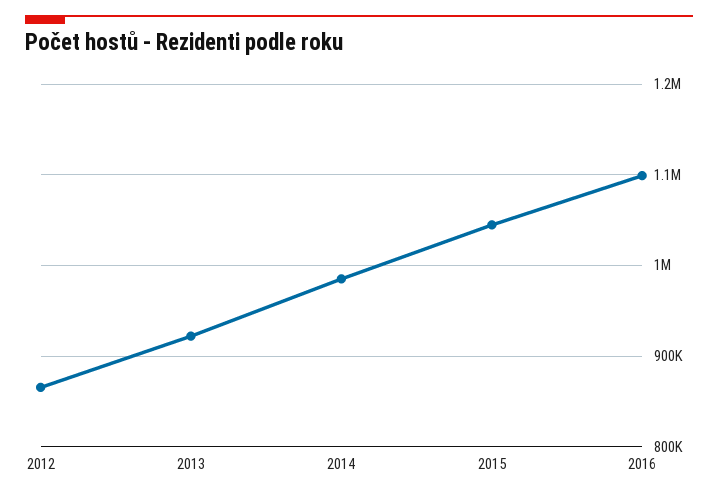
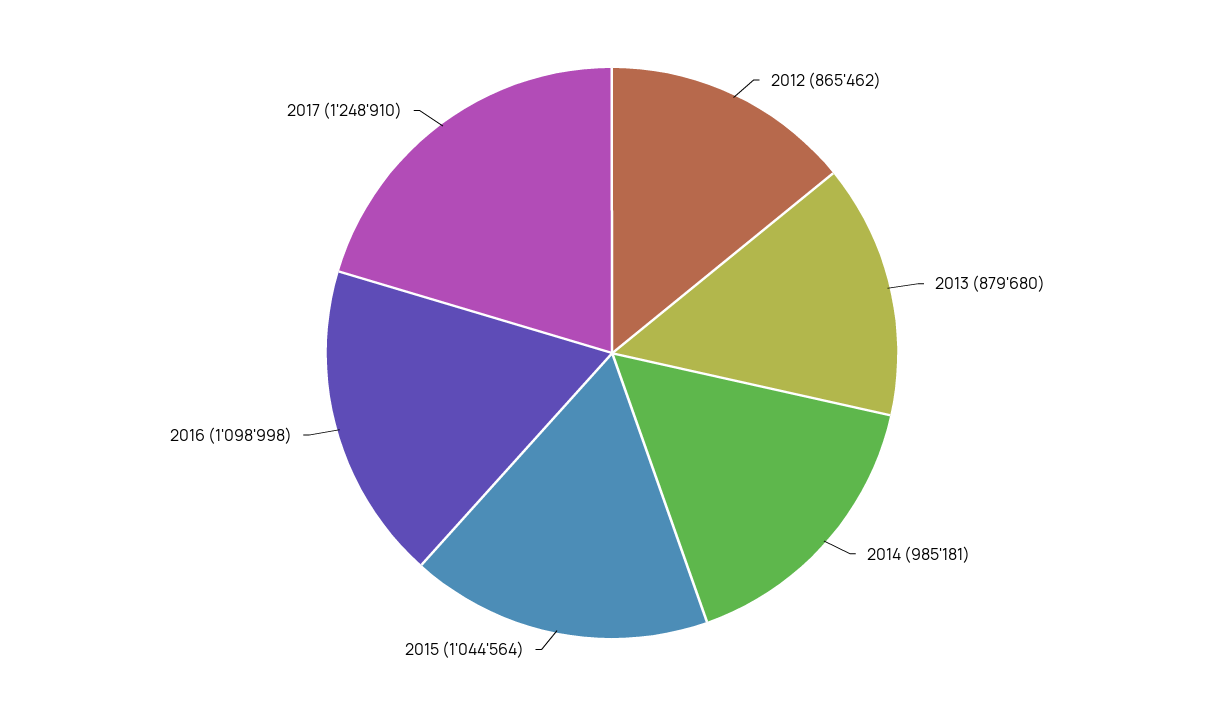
2013: 920000 -> 879680
2017: none -> 1248910

